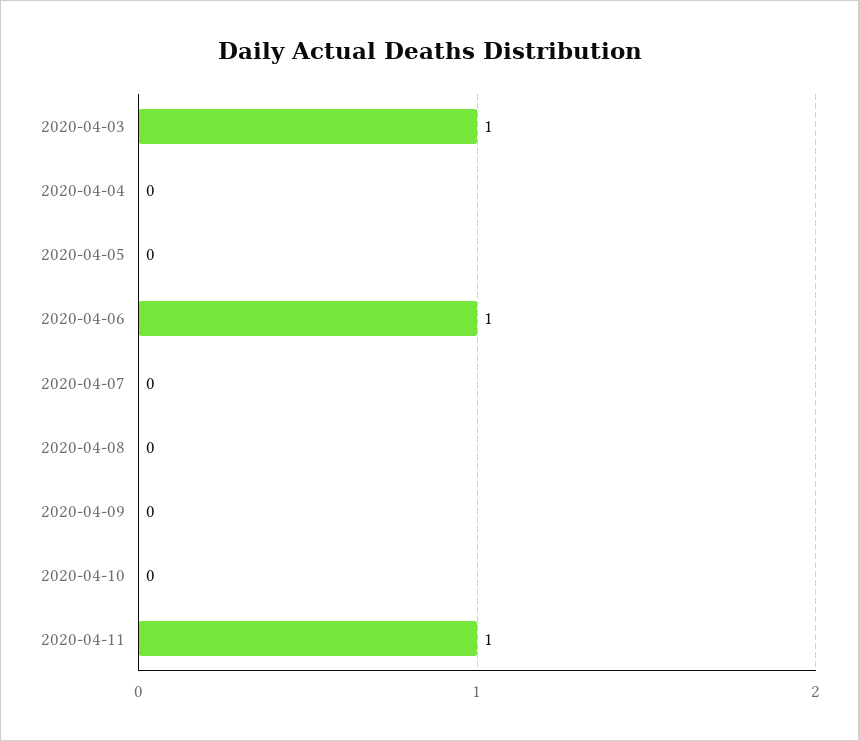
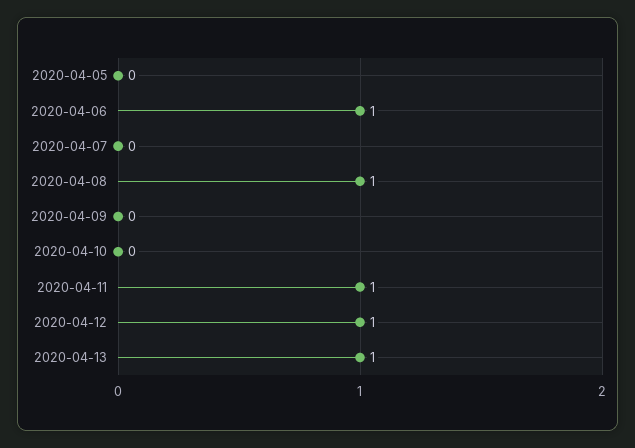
2020-04-03: 1 -> none
2020-04-04: 0 -> none
2020-04-08: 0 -> 1
2020-04-12: none -> 1
2020-04-13: none -> 1

